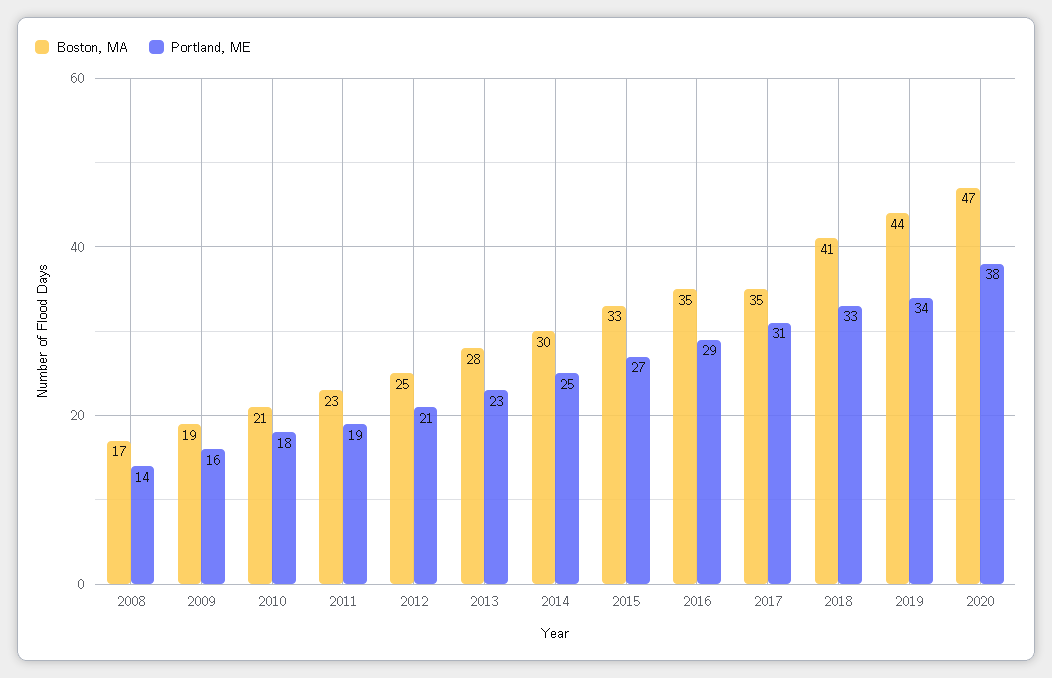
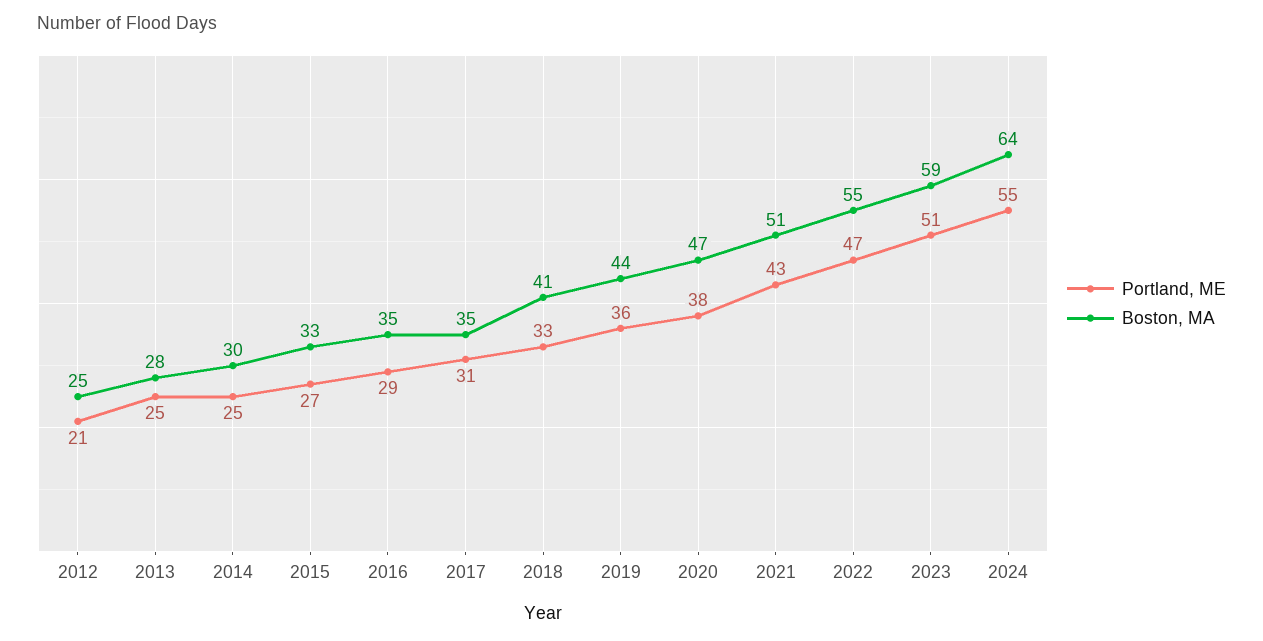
Boston, MA, 2008: 17 -> none
Portland, ME, 2008: 14 -> none
Boston, MA, 2009: 19 -> none
Portland, ME, 2009: 16 -> none
Boston, MA, 2010: 21 -> none
Portland, ME, 2010: 18 -> none
Boston, MA, 2011: 23 -> none
Portland, ME, 2011: 19 -> none
Portland, ME, 2013: 23 -> 25
Portland, ME, 2019: 34 -> 36
Portland, ME, 2021: none -> 43
Boston, MA, 2021: none -> 51
Portland, ME, 2022: none -> 47
Boston, MA, 2022: none -> 55
Portland, ME, 2023: none -> 51
Boston, MA, 2023: none -> 59
Portland, ME, 2024: none -> 55
Boston, MA, 2024: none -> 64

